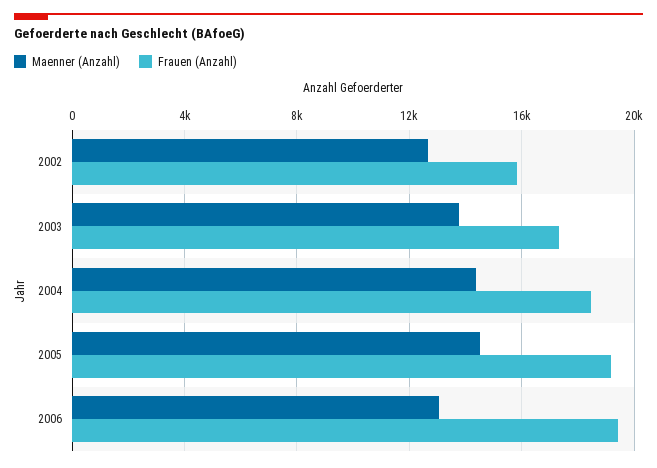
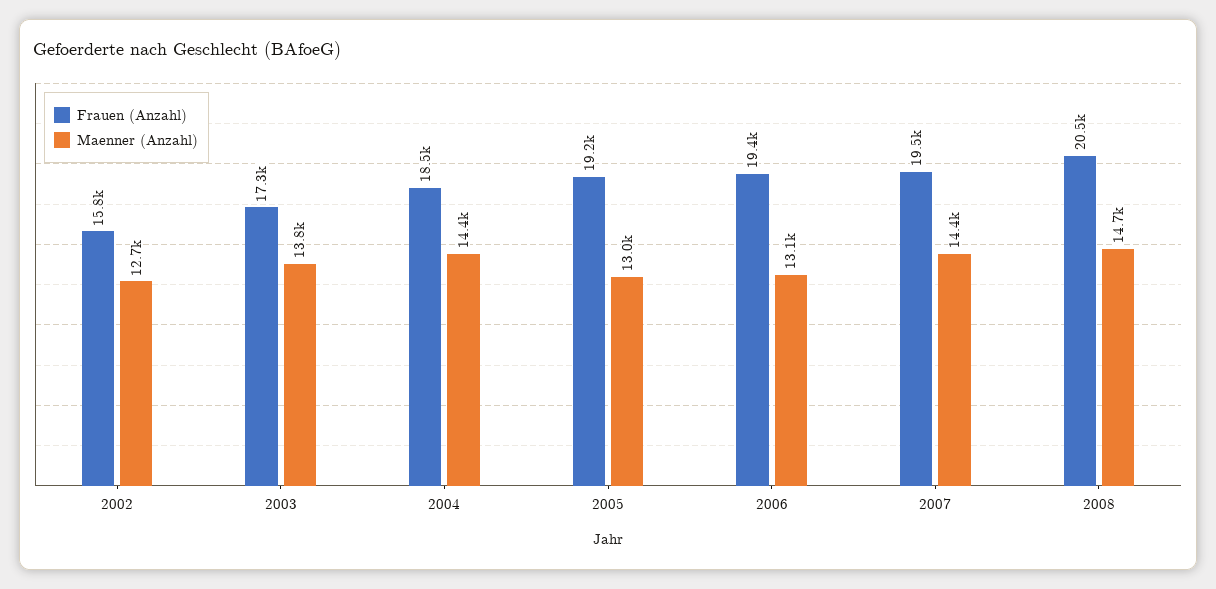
Maenner (Anzahl), 2005: 14500 -> 13000
Frauen (Anzahl), 2007: none -> 19500
Maenner (Anzahl), 2007: none -> 14400
Frauen (Anzahl), 2008: none -> 20500
Maenner (Anzahl), 2008: none -> 14700

